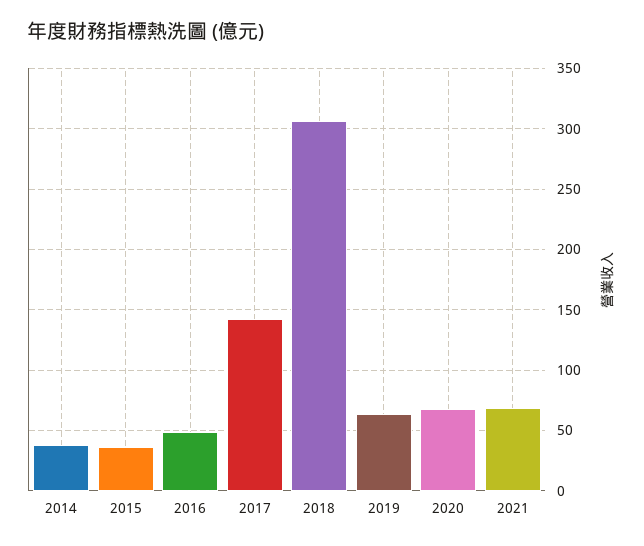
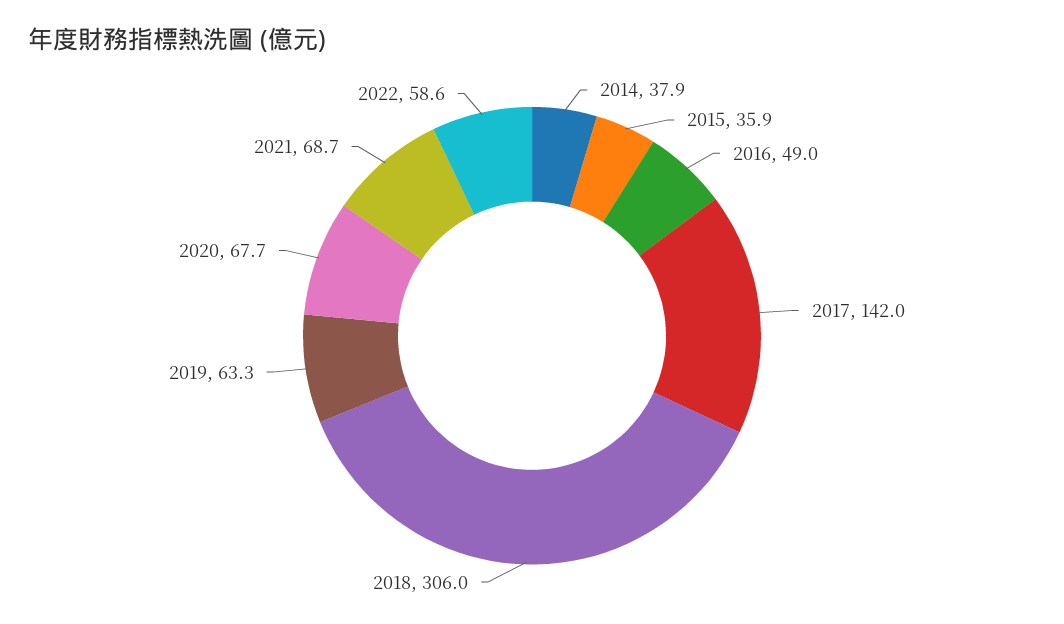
2022: none -> 58.6

